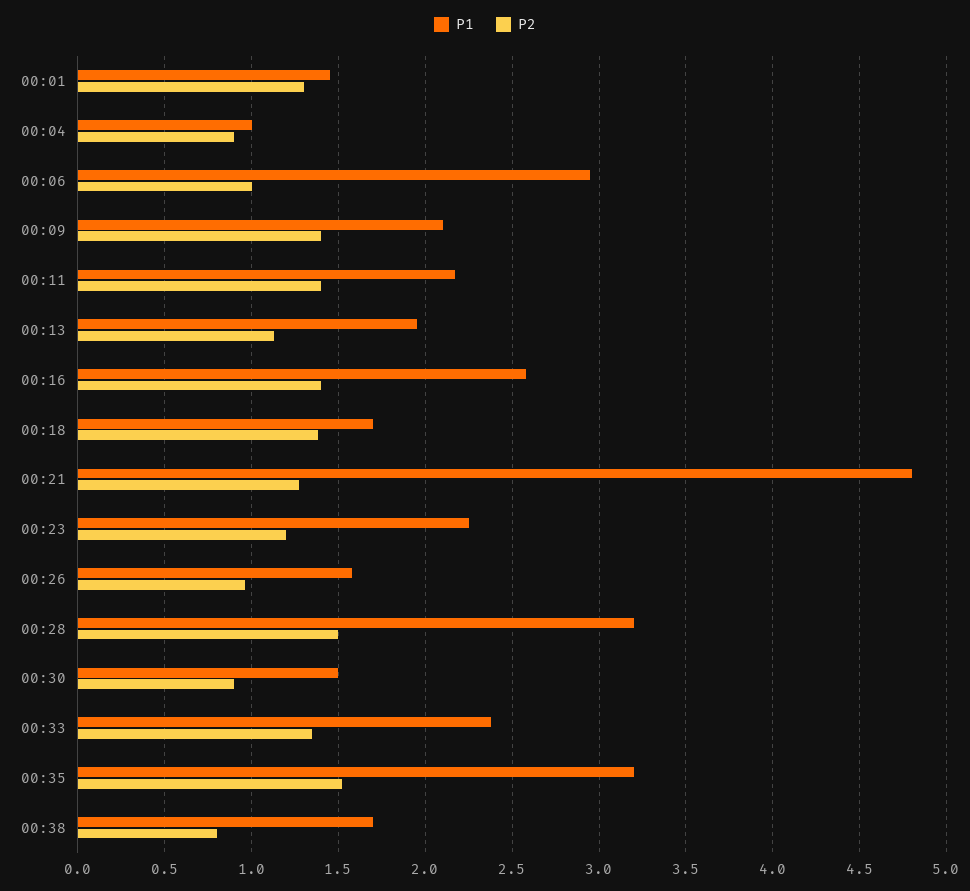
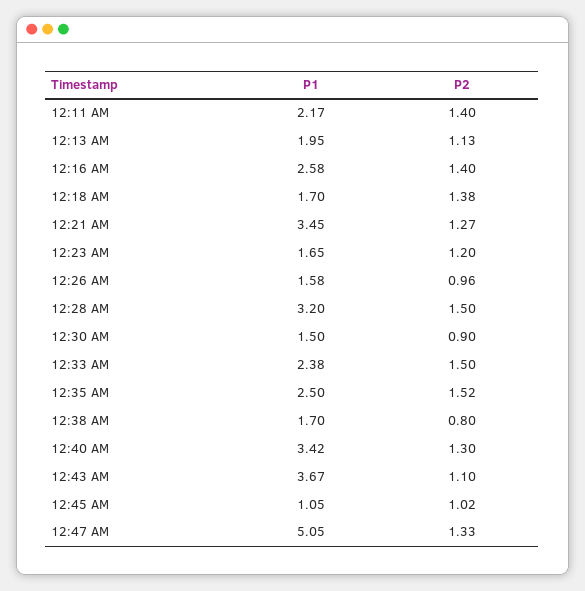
P1, 00:01: 1.45 -> none
P2, 00:01: 1.3 -> none
P1, 00:04: 1 -> none
P2, 00:04: 0.9 -> none
P1, 00:06: 2.95 -> none
P2, 00:06: 1 -> none
P1, 00:09: 2.1 -> none
P2, 00:09: 1.4 -> none
P1, 00:21: 4.8 -> 3.45
P1, 00:23: 2.25 -> 1.65
P2, 00:33: 1.35 -> 1.5
P1, 00:35: 3.2 -> 2.5
P1, 12:40 AM: none -> 3.42
P2, 12:40 AM: none -> 1.3
P1, 12:43 AM: none -> 3.67
P2, 12:43 AM: none -> 1.1
P1, 12:45 AM: none -> 1.05
P2, 12:45 AM: none -> 1.02
P1, 12:47 AM: none -> 5.05
P2, 12:47 AM: none -> 1.33

